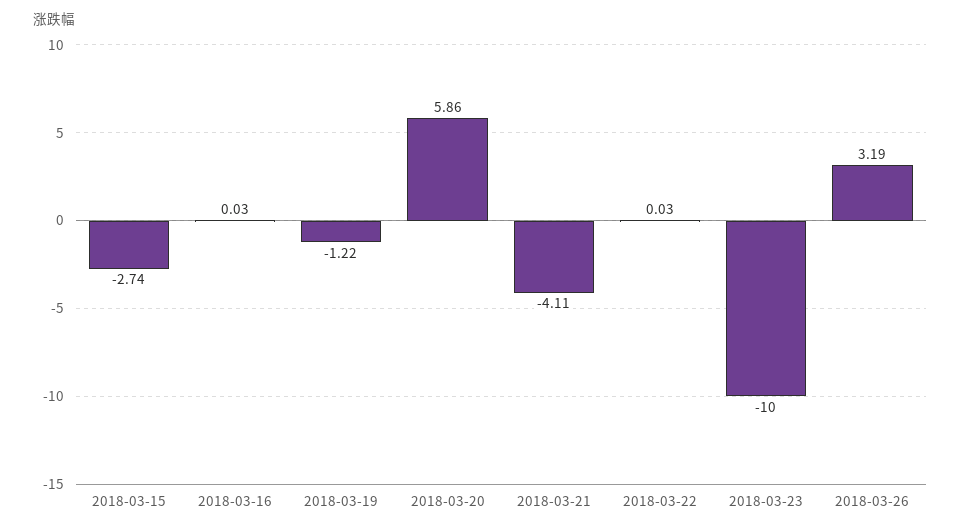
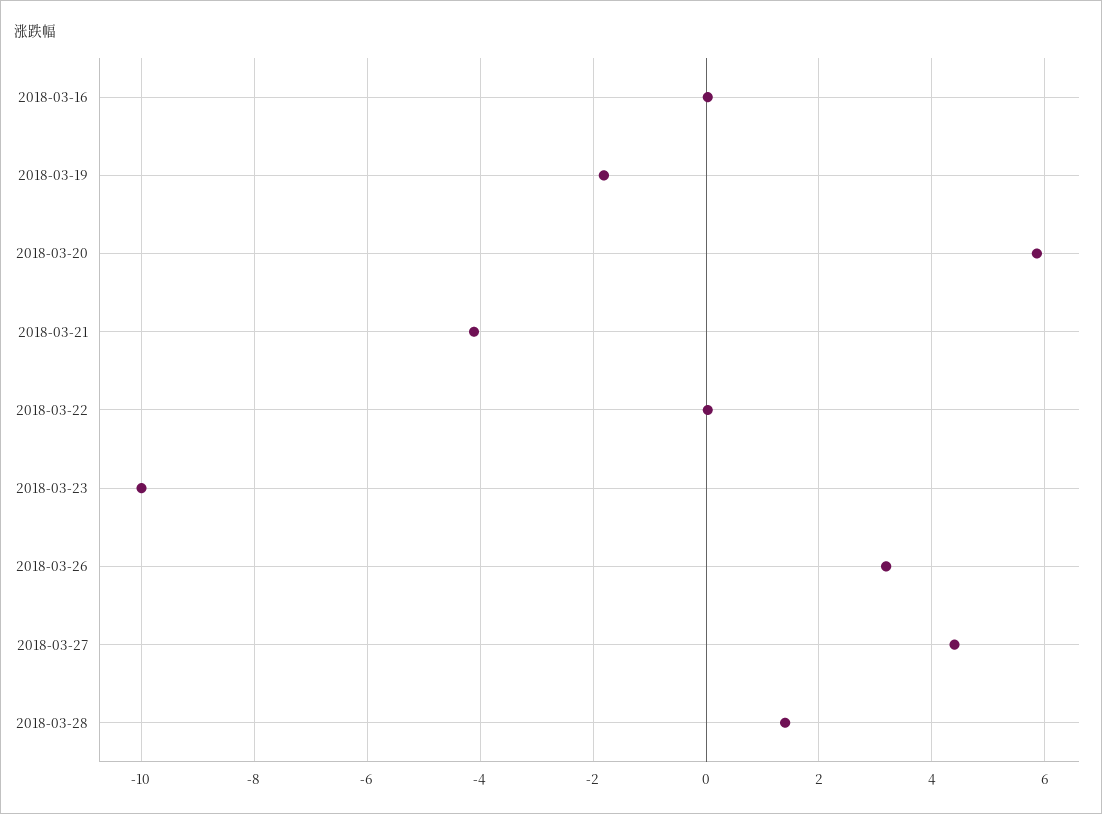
2018-03-15: -2.74 -> none
2018-03-19: -1.22 -> -1.8
2018-03-27: none -> 4.4
2018-03-28: none -> 1.4

